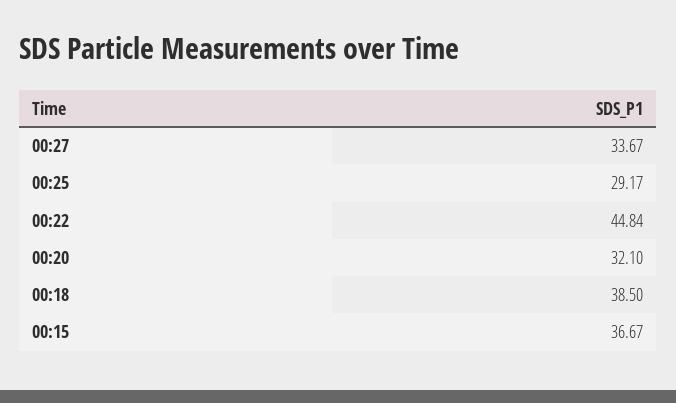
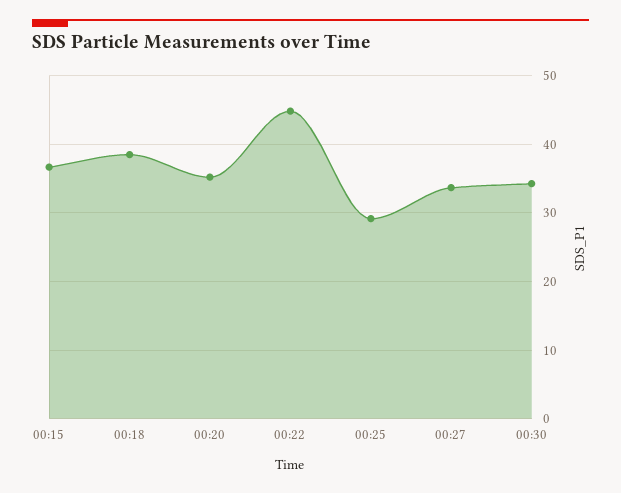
00:20: 32.1 -> 35
00:30: none -> 34

